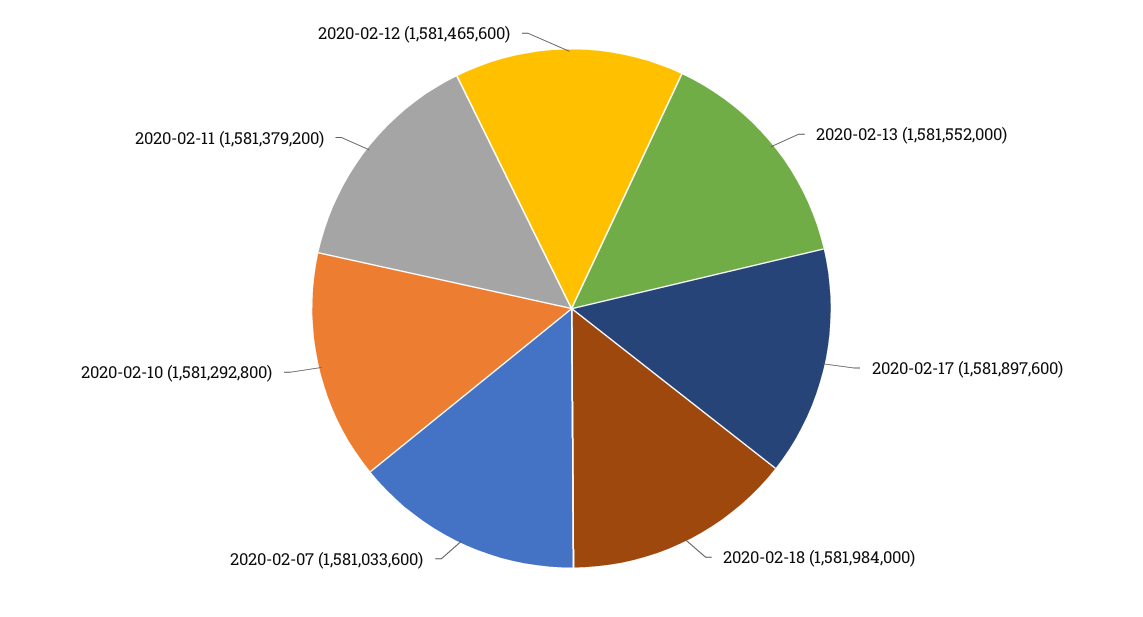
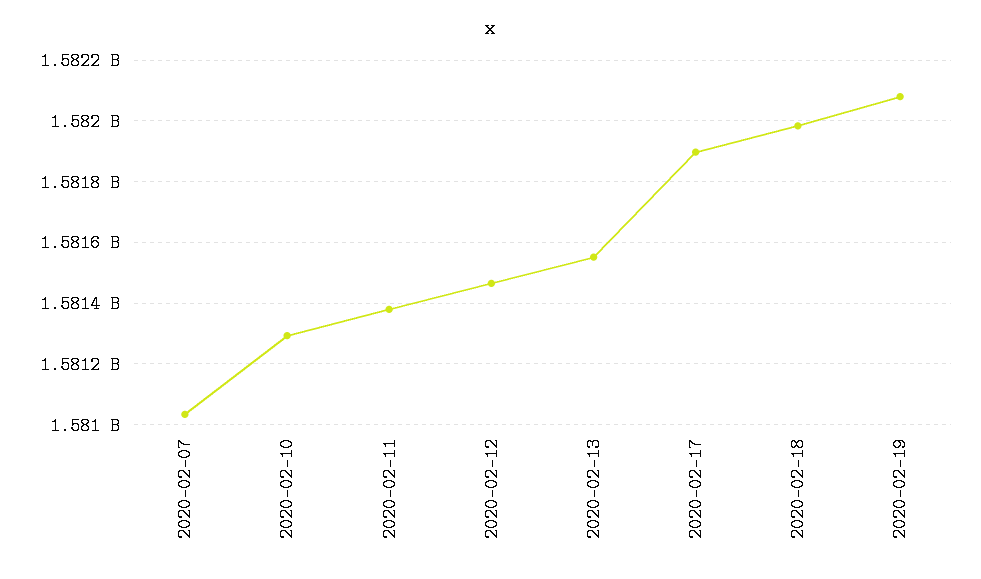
2020-02-19: none -> 1582080000

